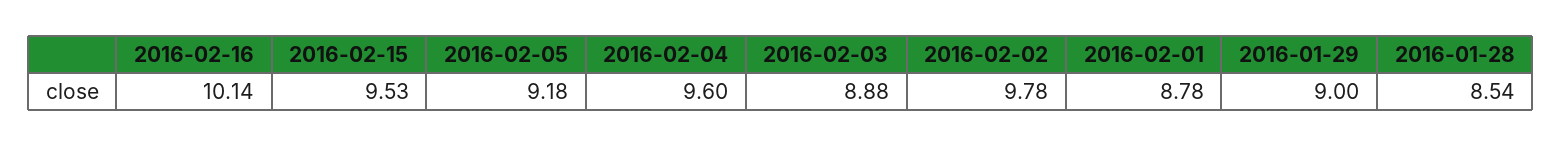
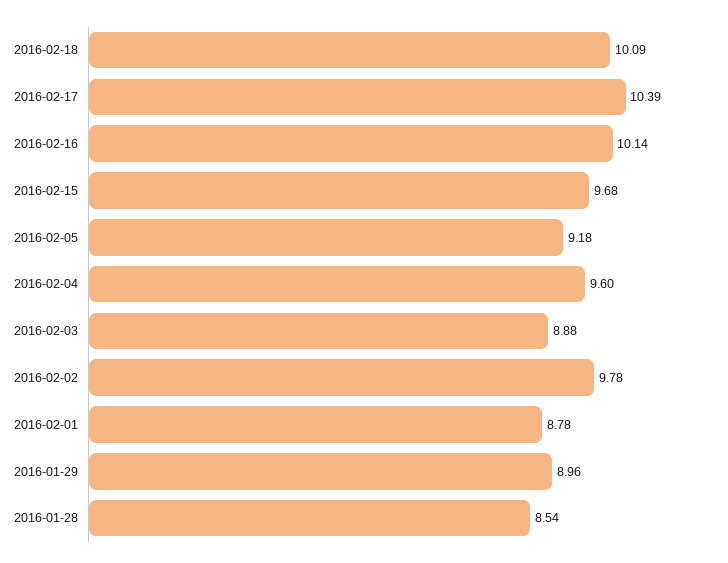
2016-02-15: 9.53 -> 9.68
2016-01-29: 9 -> 8.96
2016-02-18: none -> 10.09
2016-02-17: none -> 10.39

